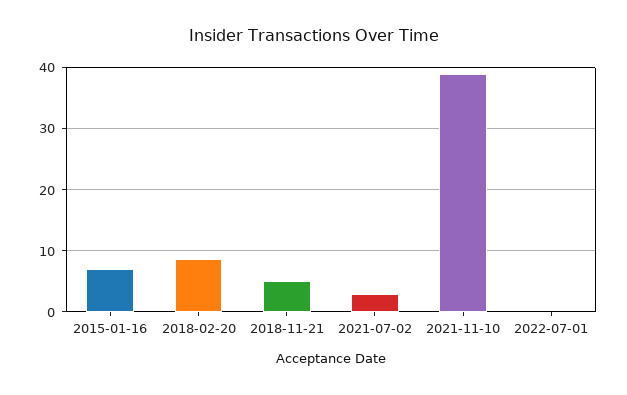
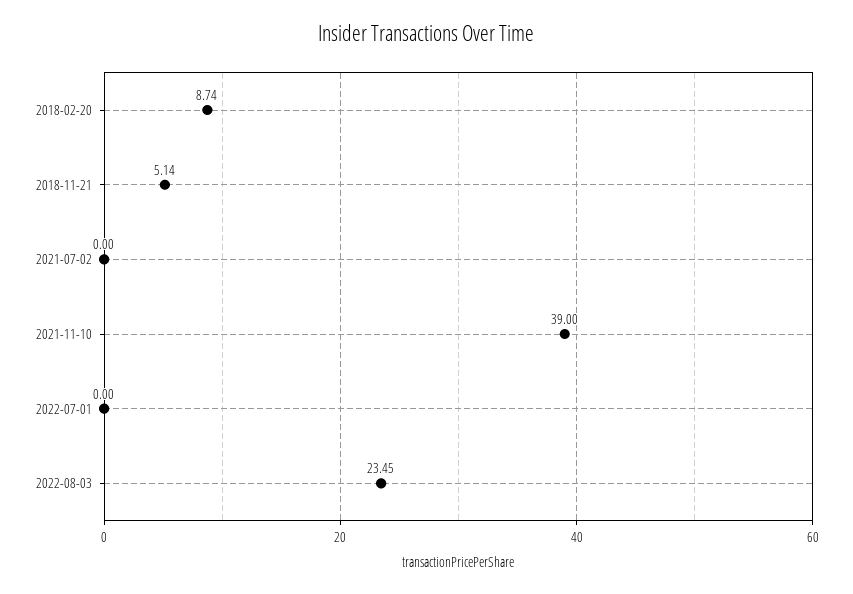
2015-01-16: 7 -> none
2021-07-02: 3 -> 0
2022-08-03: none -> 23.45

